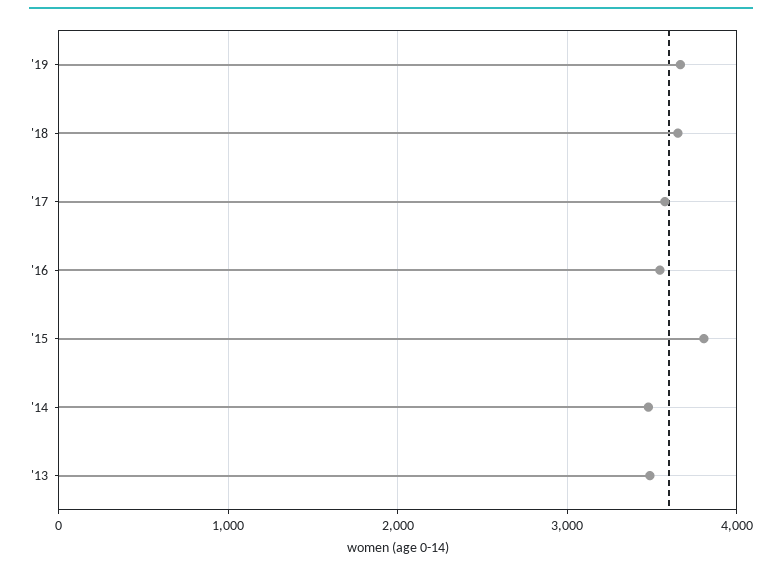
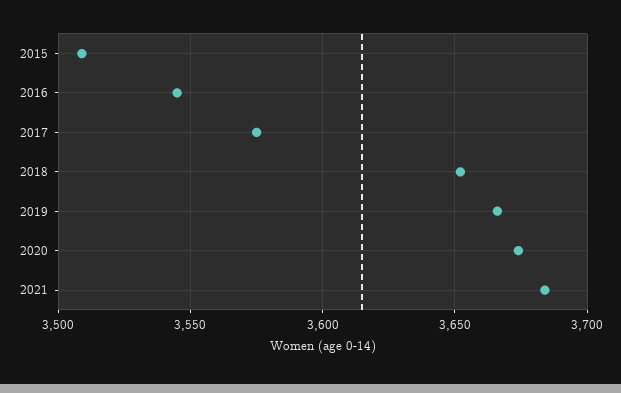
'15: 3800 -> 3510
'14: 3500 -> none
'13: 3500 -> none
2020: none -> 3675
2021: none -> 3685

